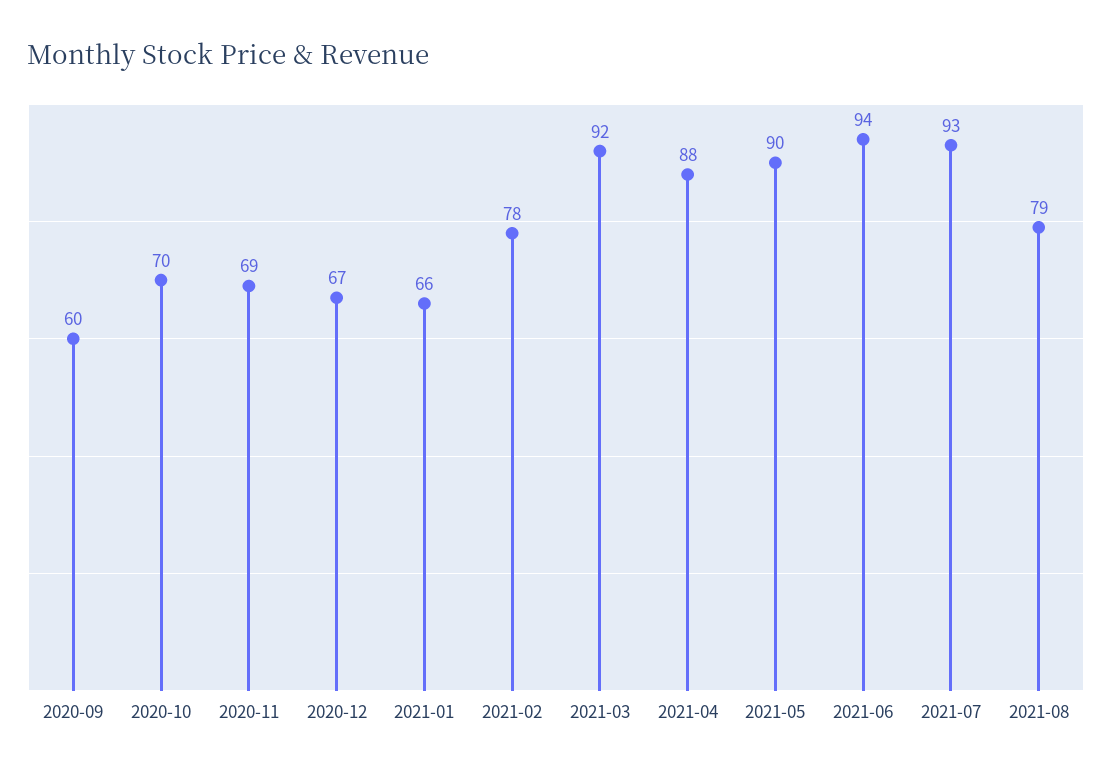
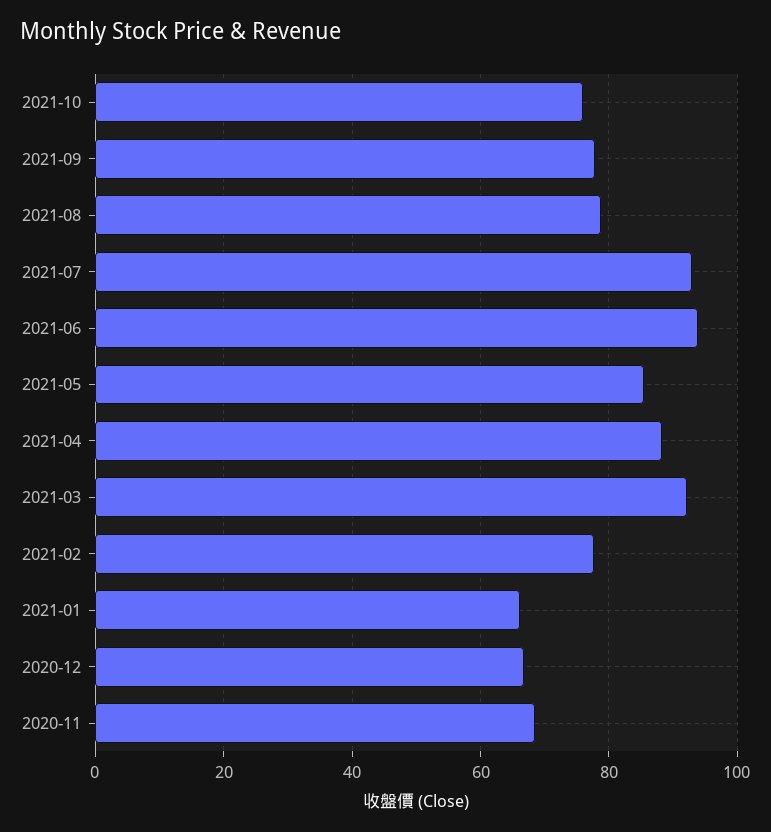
2020-09: 60 -> none
2020-10: 70 -> none
2021-05: 90 -> 86
2021-10: none -> 76
2021-09: none -> 78

